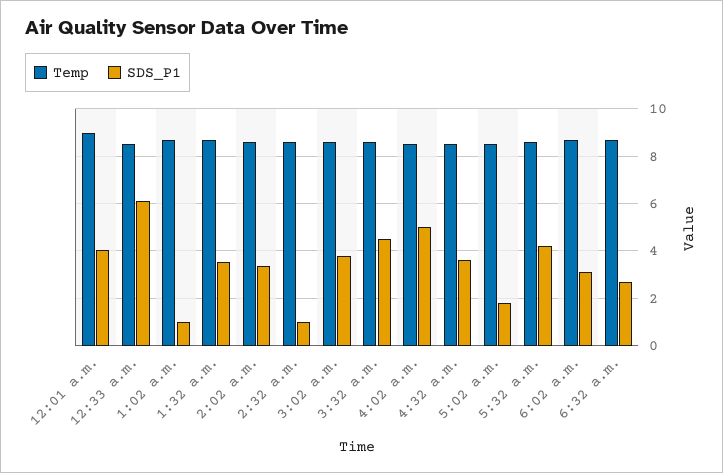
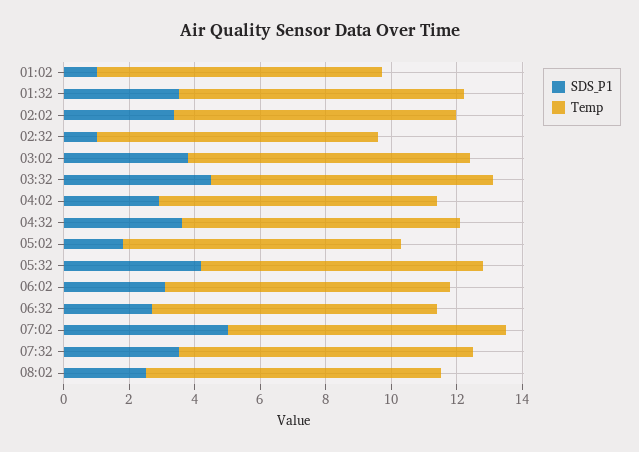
Temp, 12:01 a.m.: 9 -> none
SDS_P1, 12:01 a.m.: 4 -> none
Temp, 12:33 a.m.: 8.5 -> none
SDS_P1, 12:33 a.m.: 6 -> none
SDS_P1, 4:02 a.m.: 5 -> 3
SDS_P1, 07:02: none -> 5
Temp, 07:02: none -> 8.5
SDS_P1, 07:32: none -> 3.5
Temp, 07:32: none -> 9
SDS_P1, 08:02: none -> 2.5
Temp, 08:02: none -> 9

